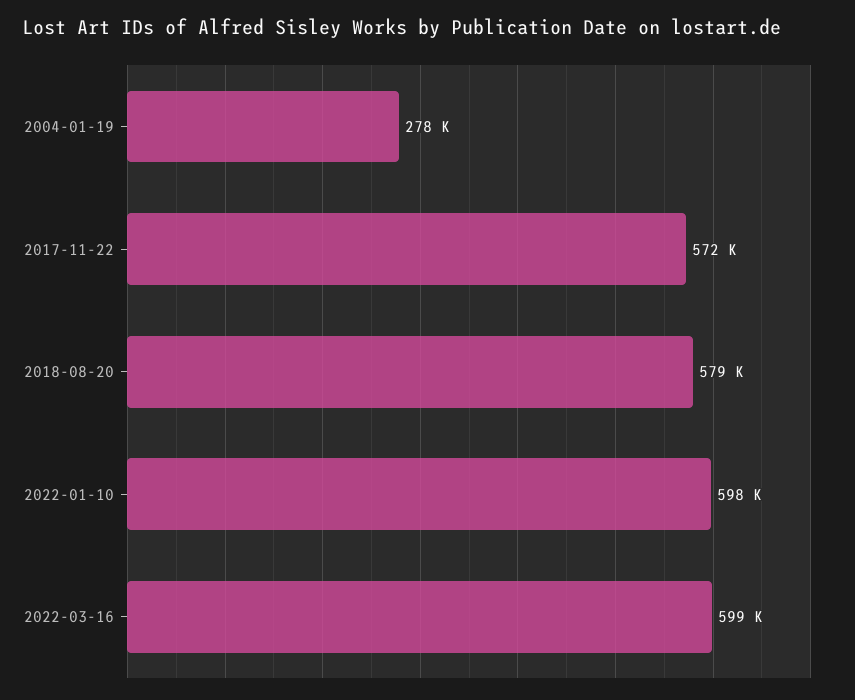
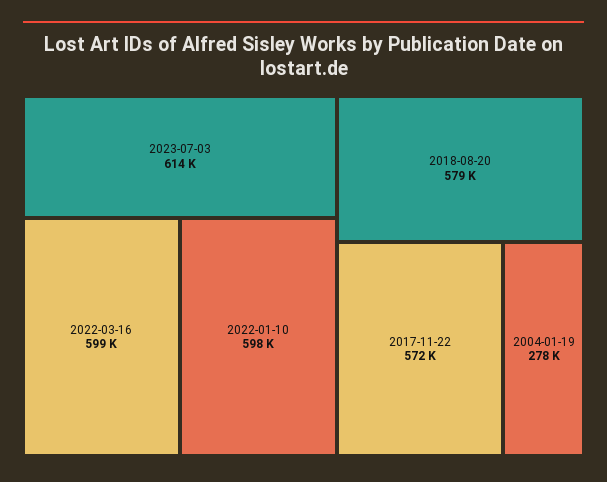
2023-07-03: none -> 614000

